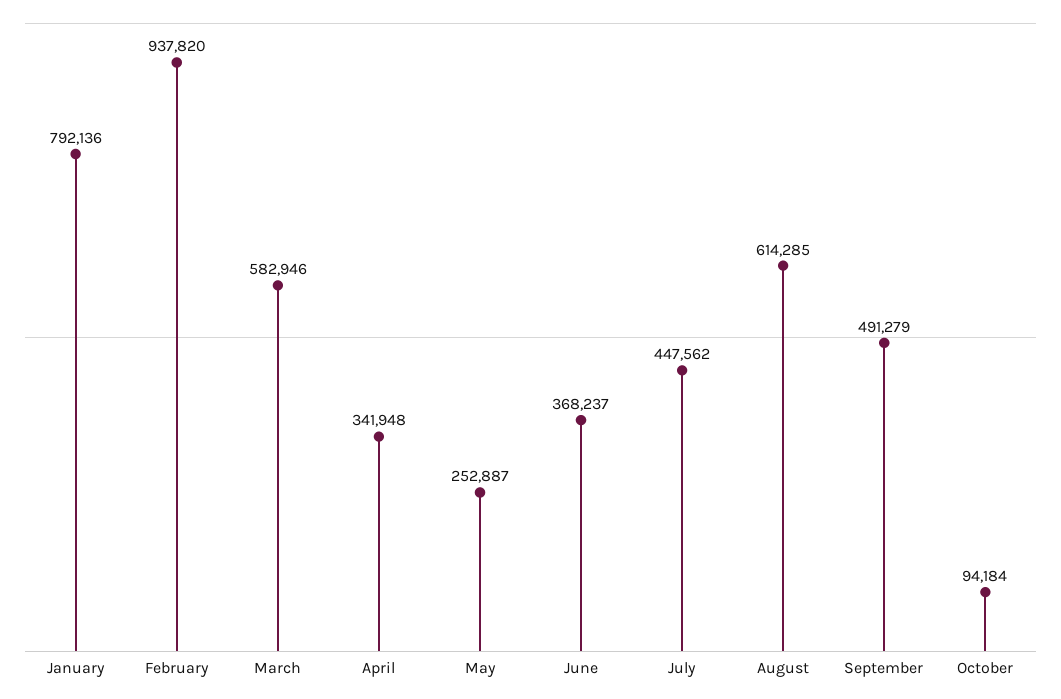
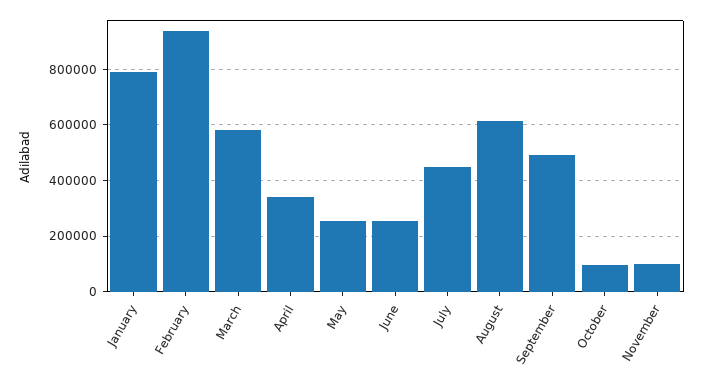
June: 368237 -> 250000
November: none -> 100000

